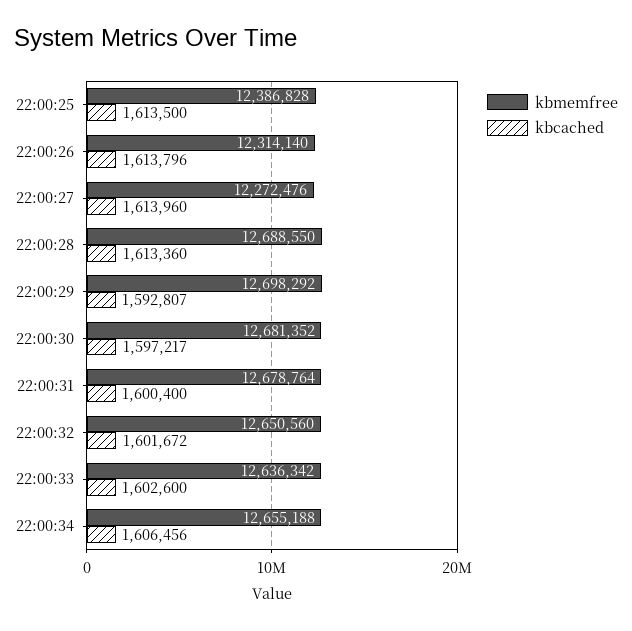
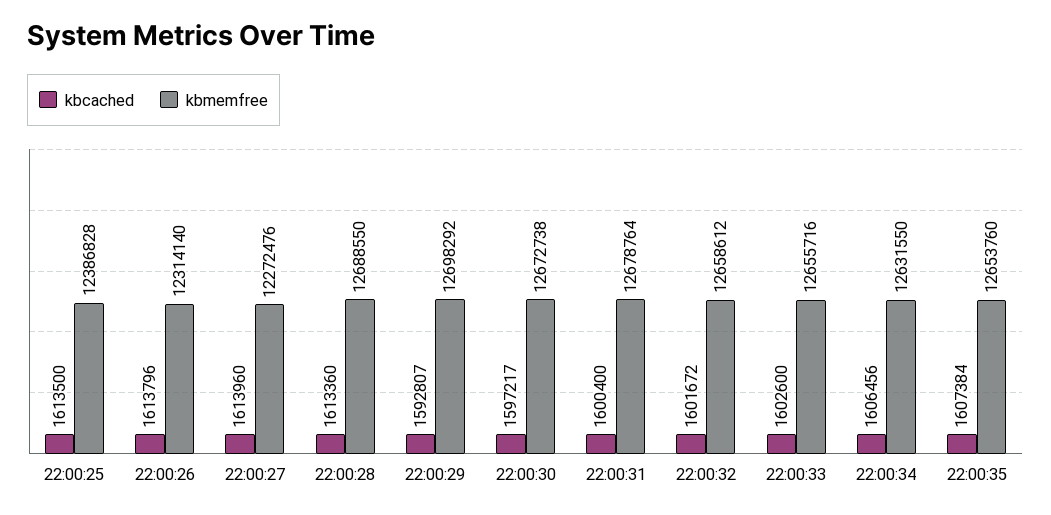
kbmemfree, 22:00:30: 12681352 -> 12672738
kbmemfree, 22:00:32: 12650560 -> 12658612
kbmemfree, 22:00:33: 12636342 -> 12655716
kbmemfree, 22:00:34: 12655188 -> 12631550
kbcached, 22:00:35: none -> 1607384
kbmemfree, 22:00:35: none -> 12653760

